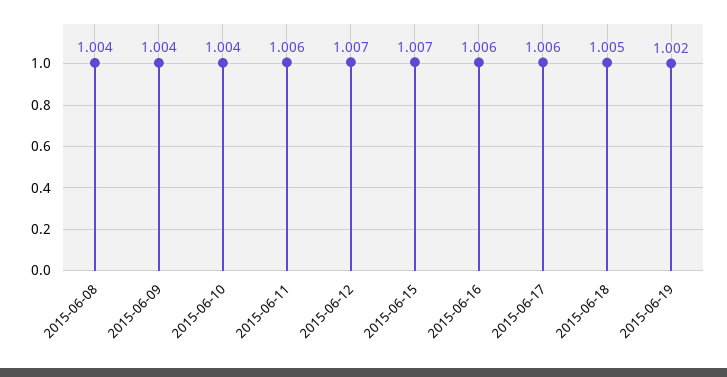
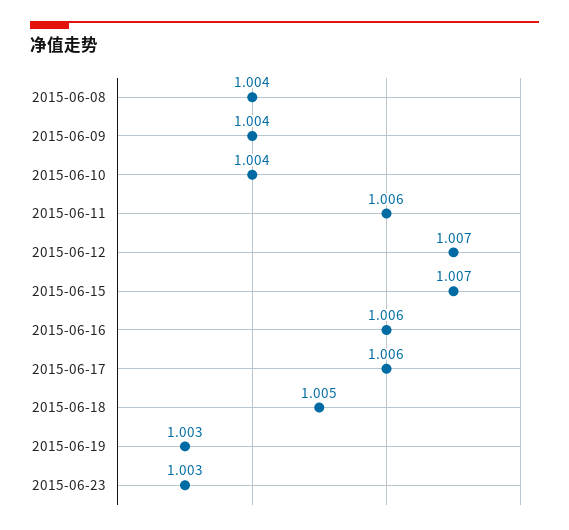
2015-06-19: 1.002 -> 1.003
2015-06-23: none -> 1.003

